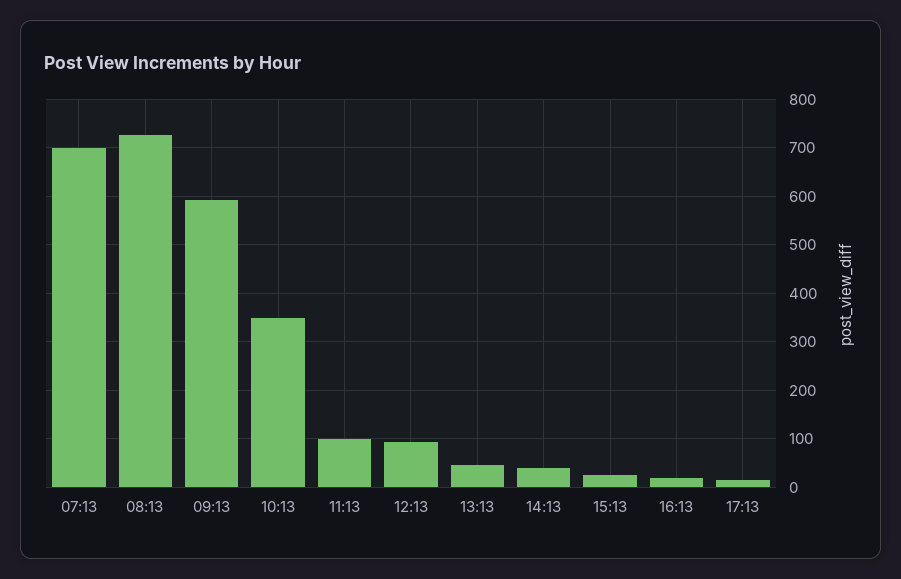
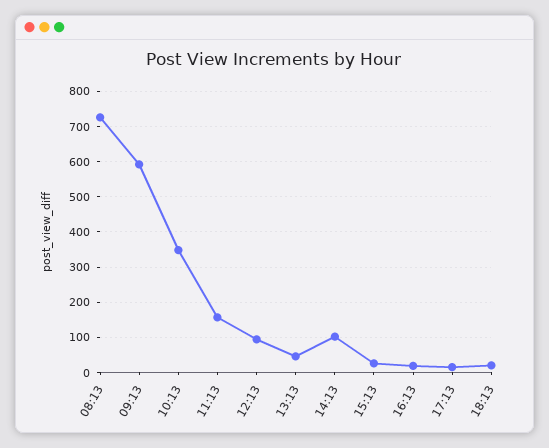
07:13: 700 -> none
11:13: 100 -> 160
14:13: 40 -> 100
18:13: none -> 20

